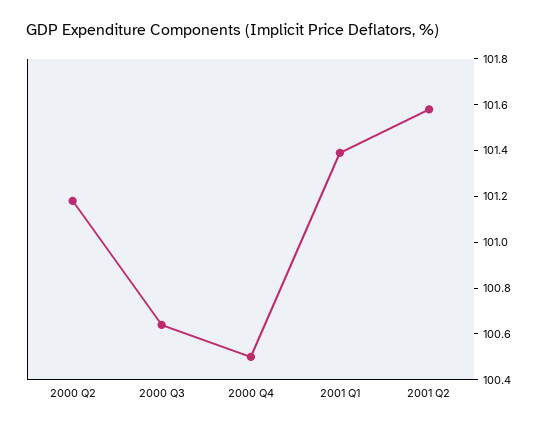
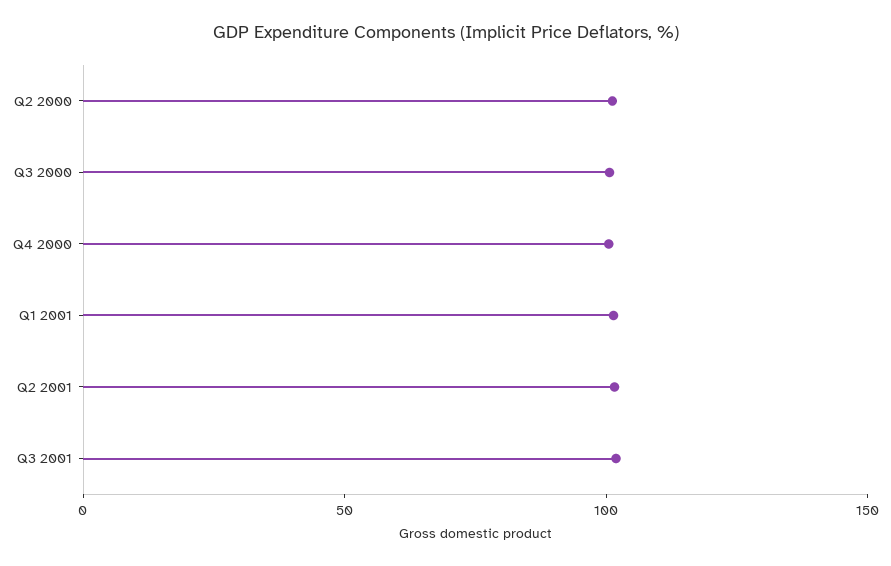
Q3 2001: none -> 100

